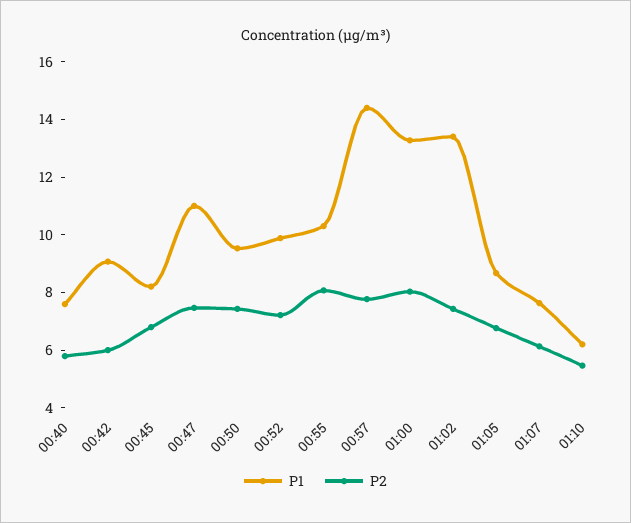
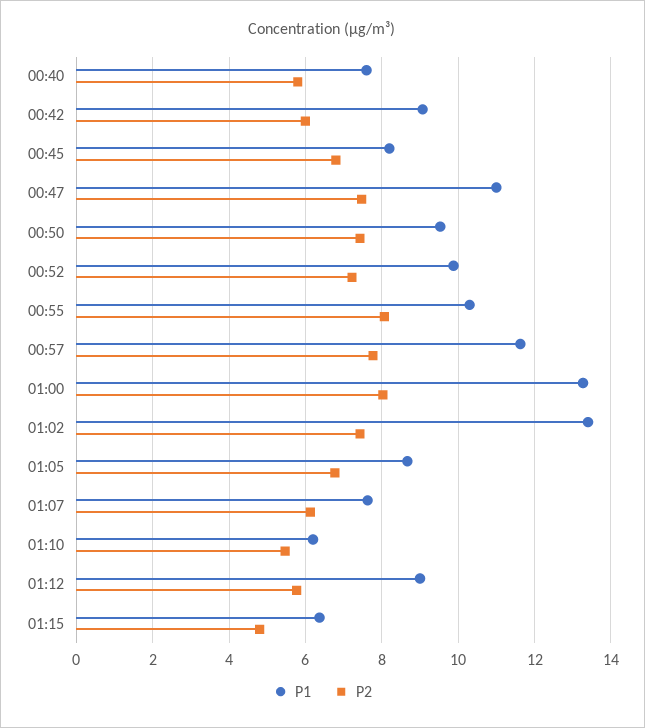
P1, 00:57: 14.5 -> 11.6
P1, 01:12: none -> 9
P2, 01:12: none -> 5.8
P1, 01:15: none -> 6.4
P2, 01:15: none -> 4.8

